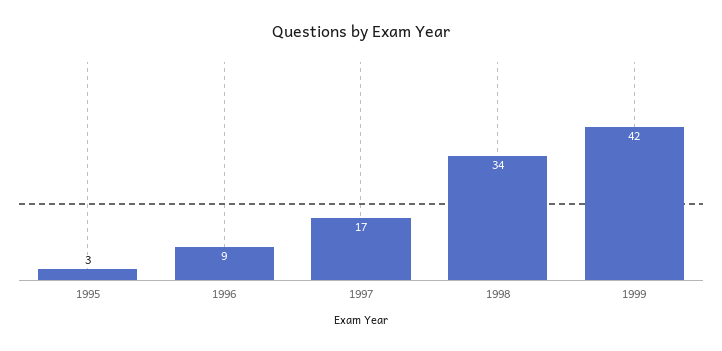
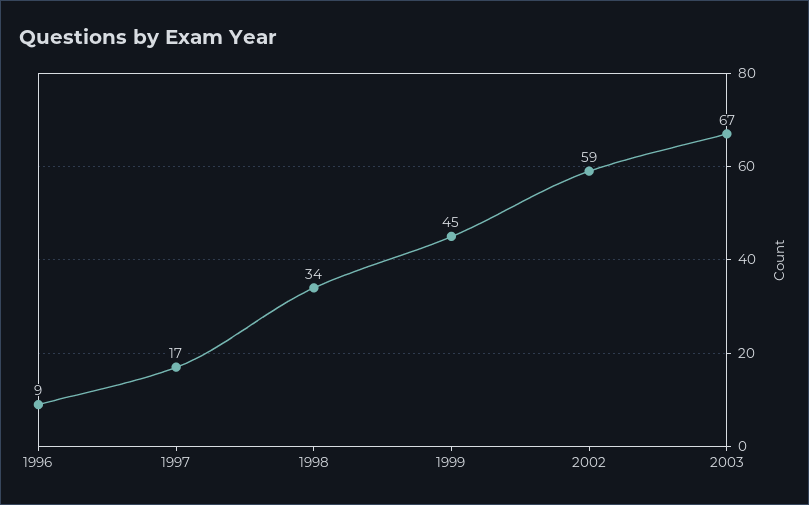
1995: 3 -> none
1999: 42 -> 45
2002: none -> 59
2003: none -> 67

